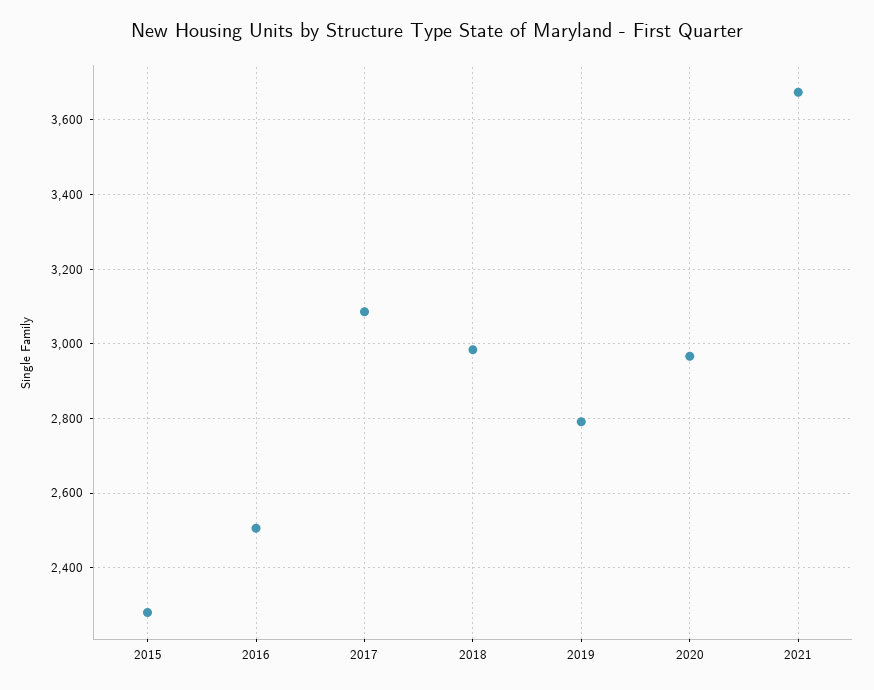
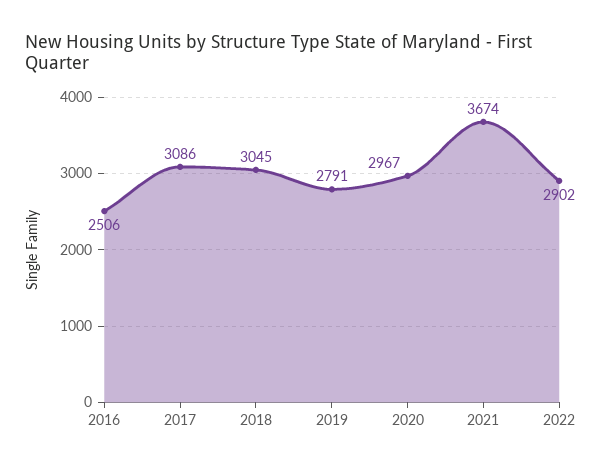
2015: 2280 -> none
2018: 2980 -> 3045
2022: none -> 2902

